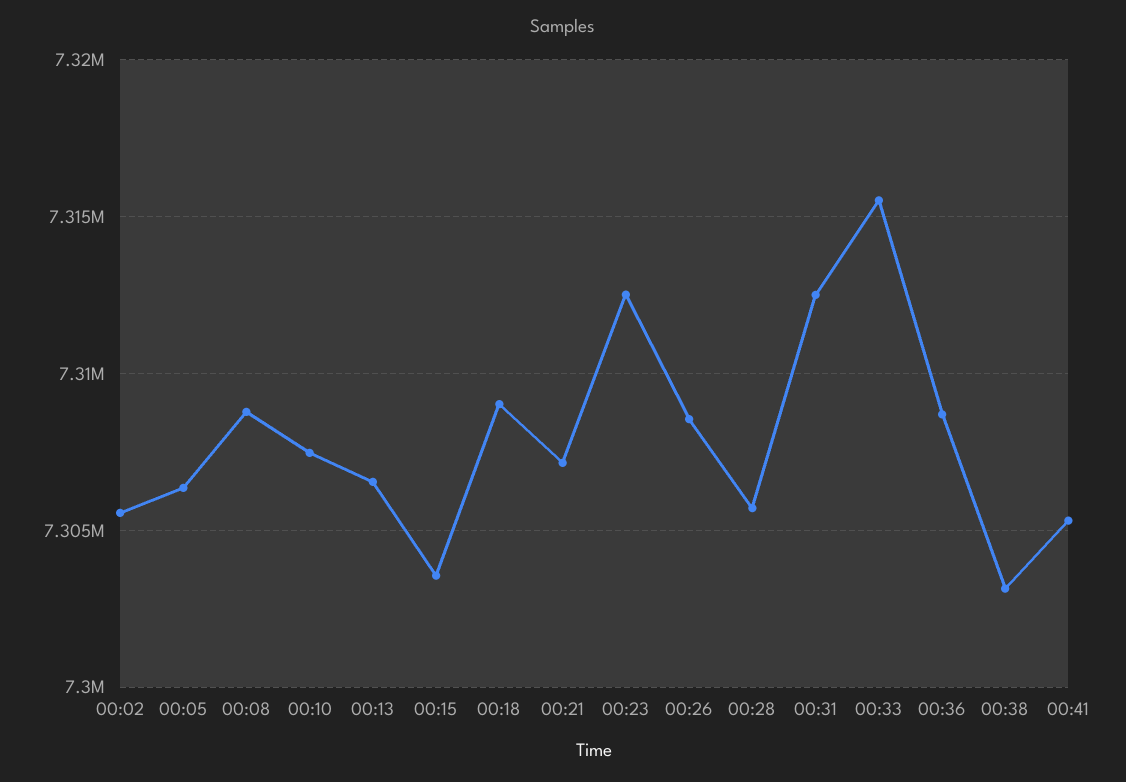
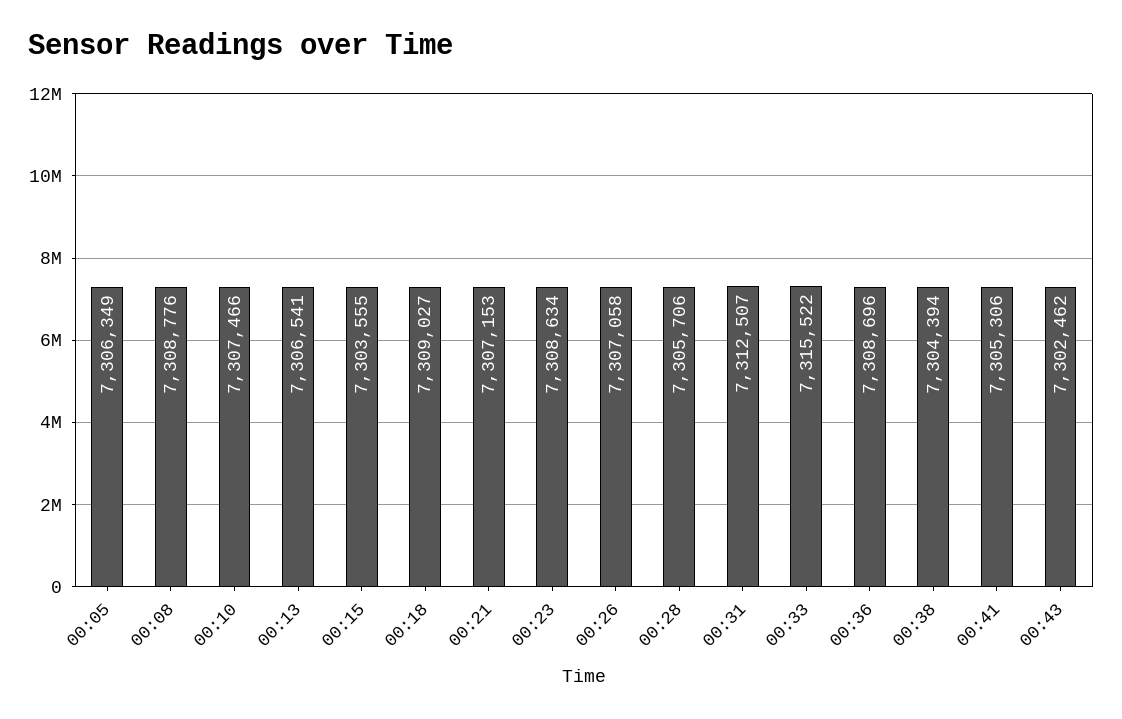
00:02: 7305500 -> none
00:23: 7312500 -> 7308634
00:26: 7308500 -> 7307058
00:38: 7303000 -> 7304394
00:43: none -> 7302462

